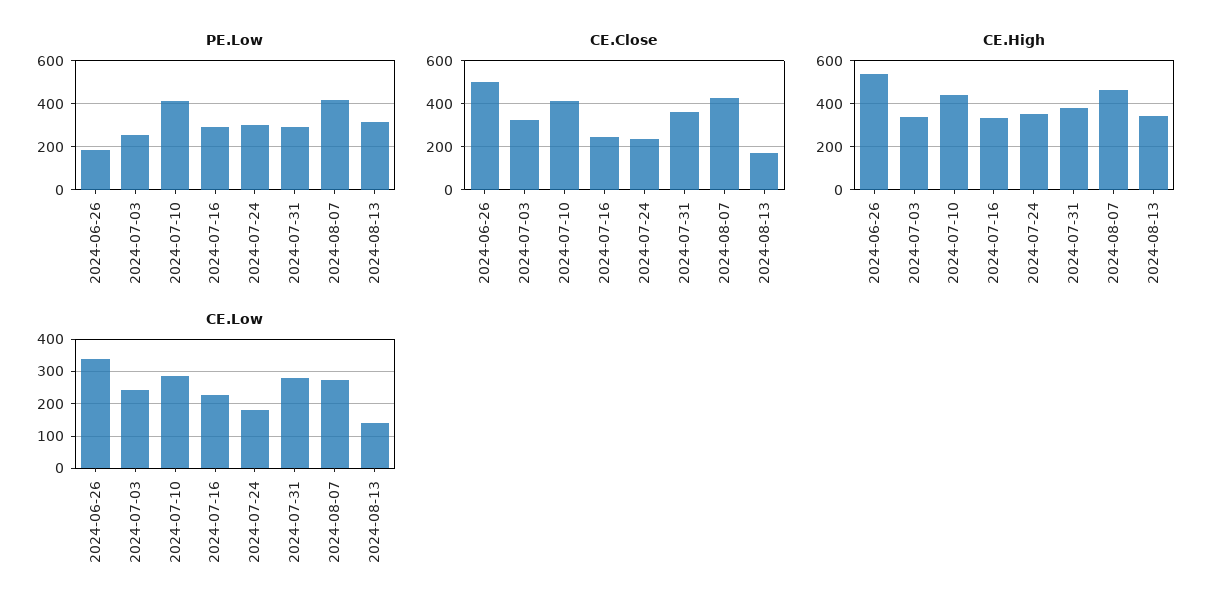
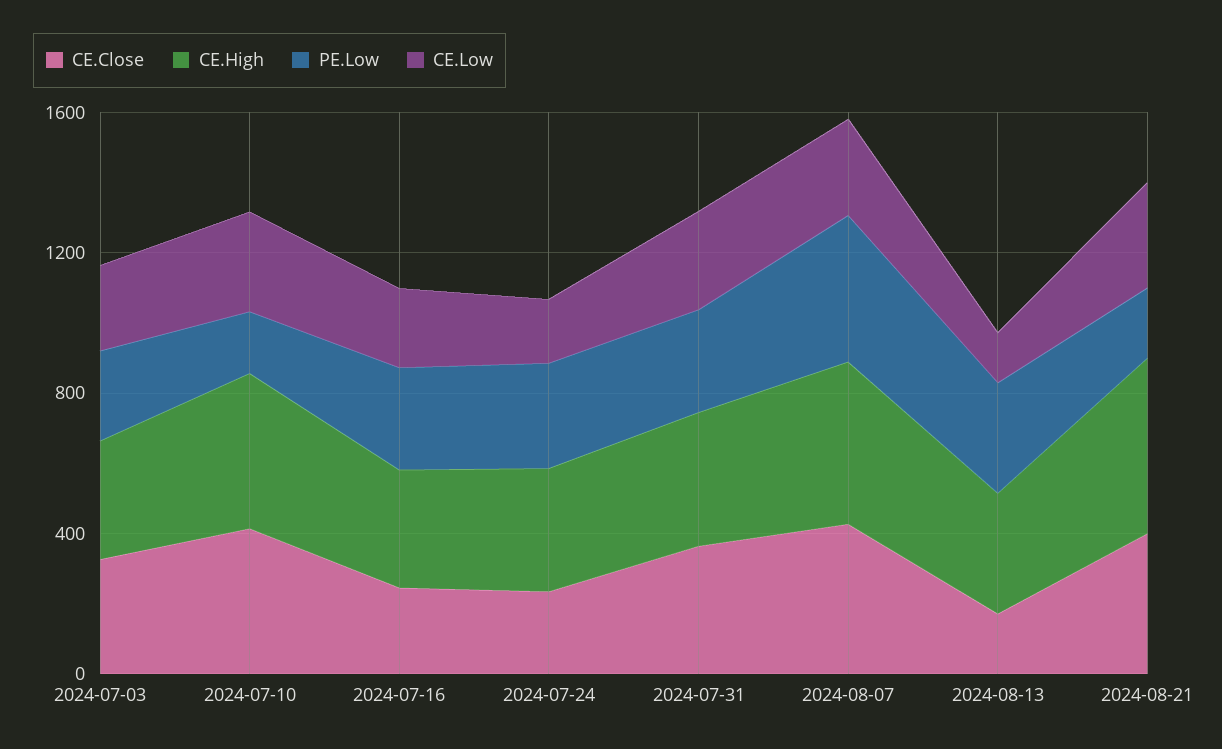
PE.Low, 2024-06-26: 200 -> none
PE.Low, 2024-07-10: 400 -> 200
CE.Close, 2024-06-26: 500 -> none
CE.High, 2024-06-26: 550 -> none
CE.Low, 2024-06-26: 340 -> none
CE.Close, 2024-08-21: none -> 400
CE.High, 2024-08-21: none -> 500
PE.Low, 2024-08-21: none -> 200
CE.Low, 2024-08-21: none -> 300

